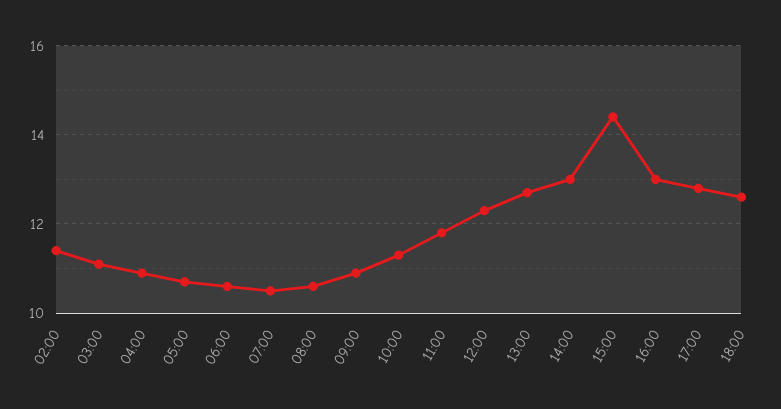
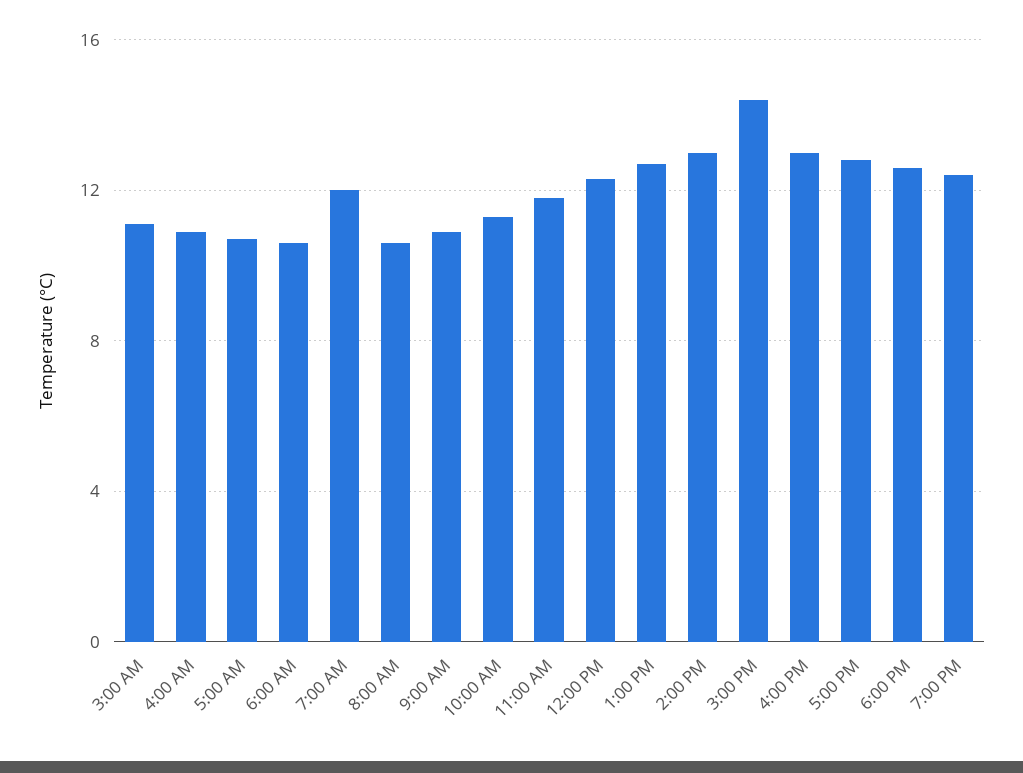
02:00: 11.5 -> none
07:00: 10.5 -> 12
7:00 PM: none -> 12.5

